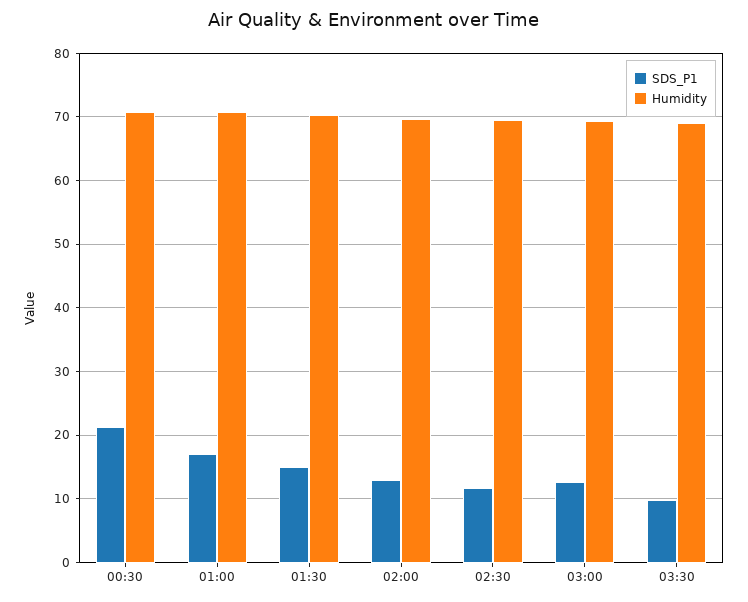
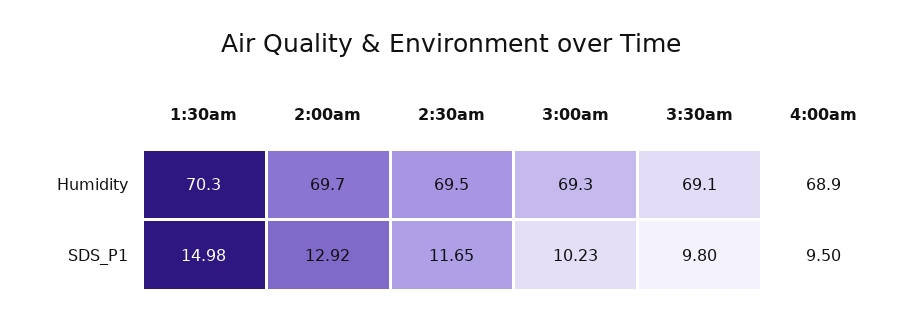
SDS_P1, 00:30: 21 -> none
Humidity, 00:30: 71 -> none
SDS_P1, 01:00: 17 -> none
Humidity, 01:00: 71 -> none
SDS_P1, 03:00: 13 -> 10.23
Humidity, 4:00am: none -> 68.9
SDS_P1, 4:00am: none -> 9.5

